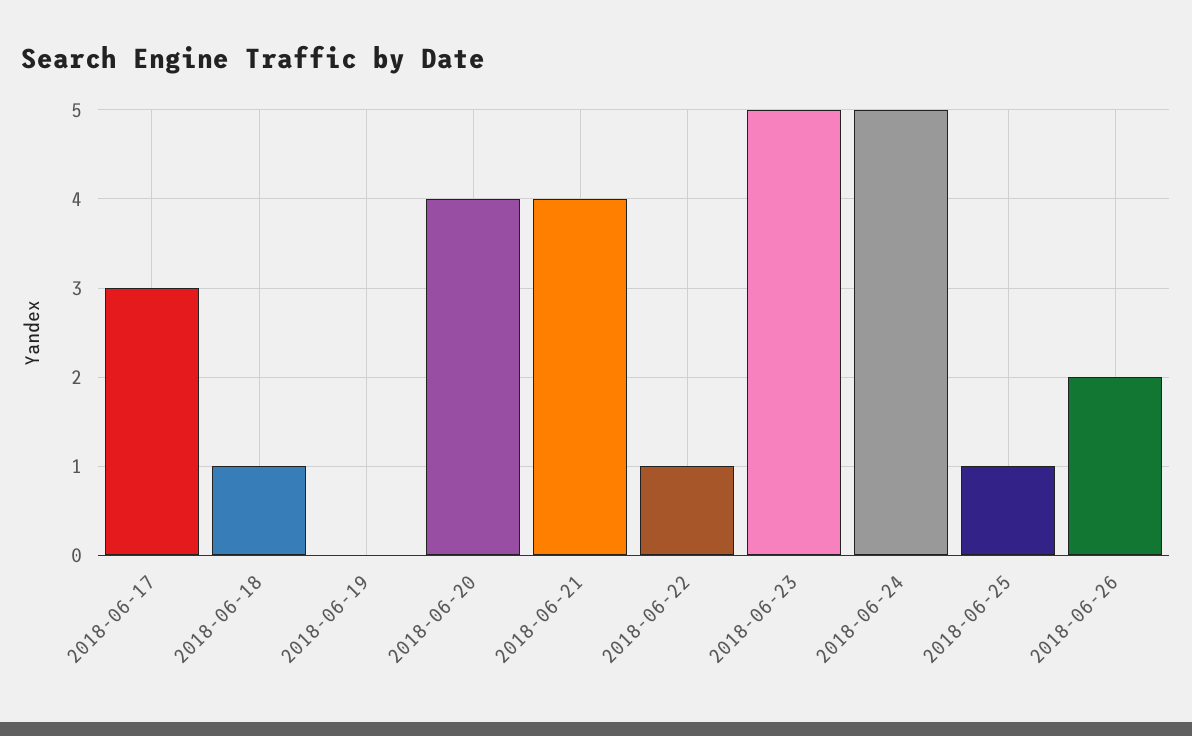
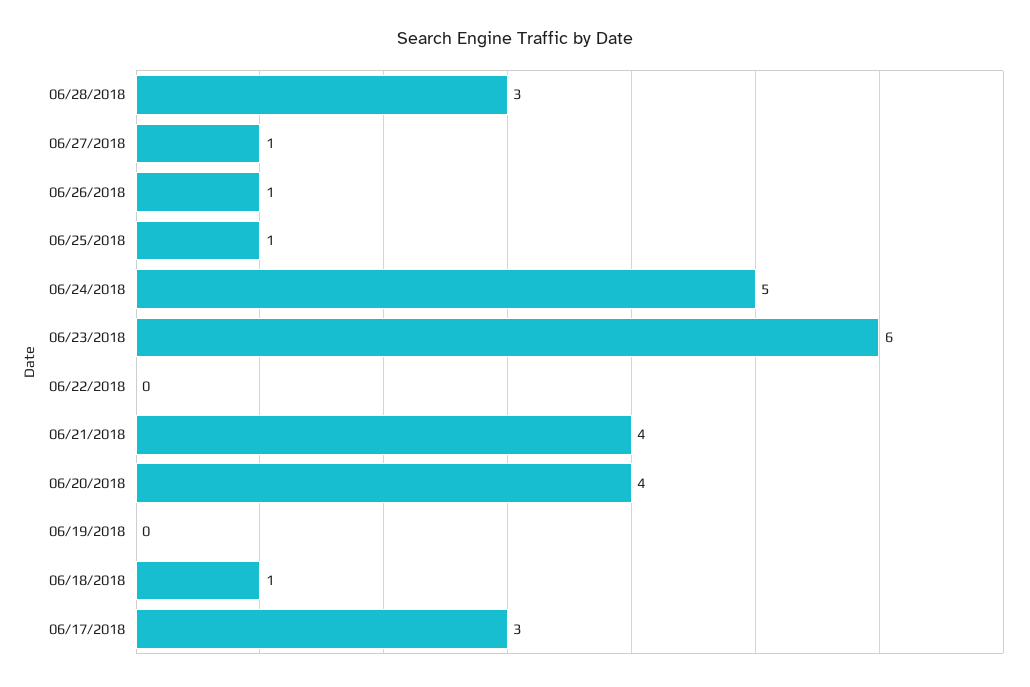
2018-06-22: 1 -> 0
2018-06-23: 5 -> 6
2018-06-26: 2 -> 1
06/28/2018: none -> 3
06/27/2018: none -> 1

